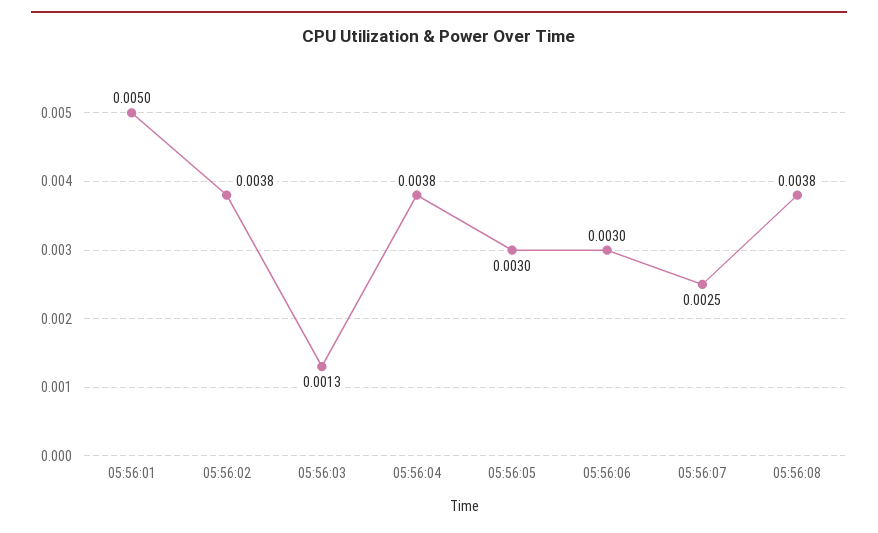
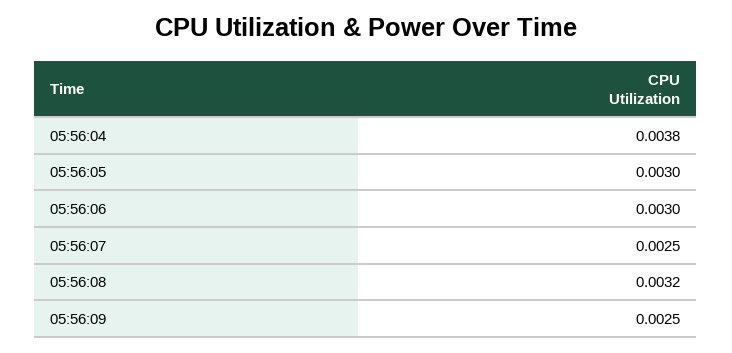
05:56:01: 0.005 -> none
05:56:02: 0.0038 -> none
05:56:03: 0.0013 -> none
05:56:08: 0.0038 -> 0.0032
05:56:09: none -> 0.0025

